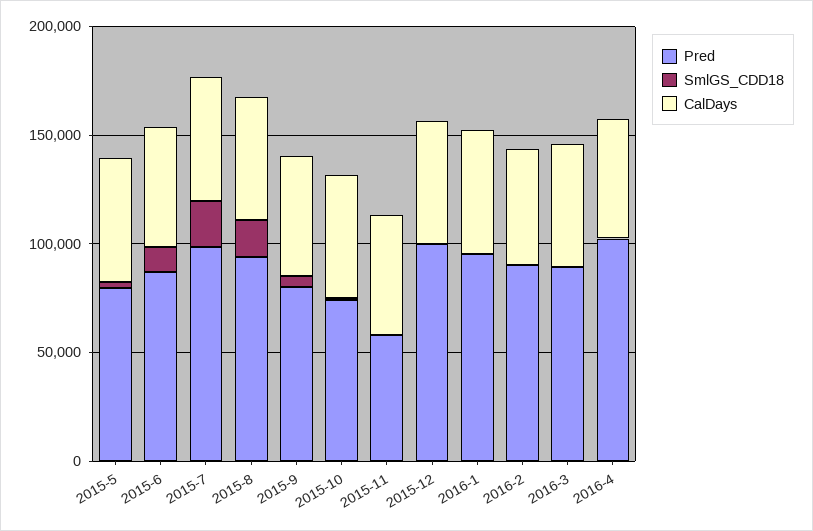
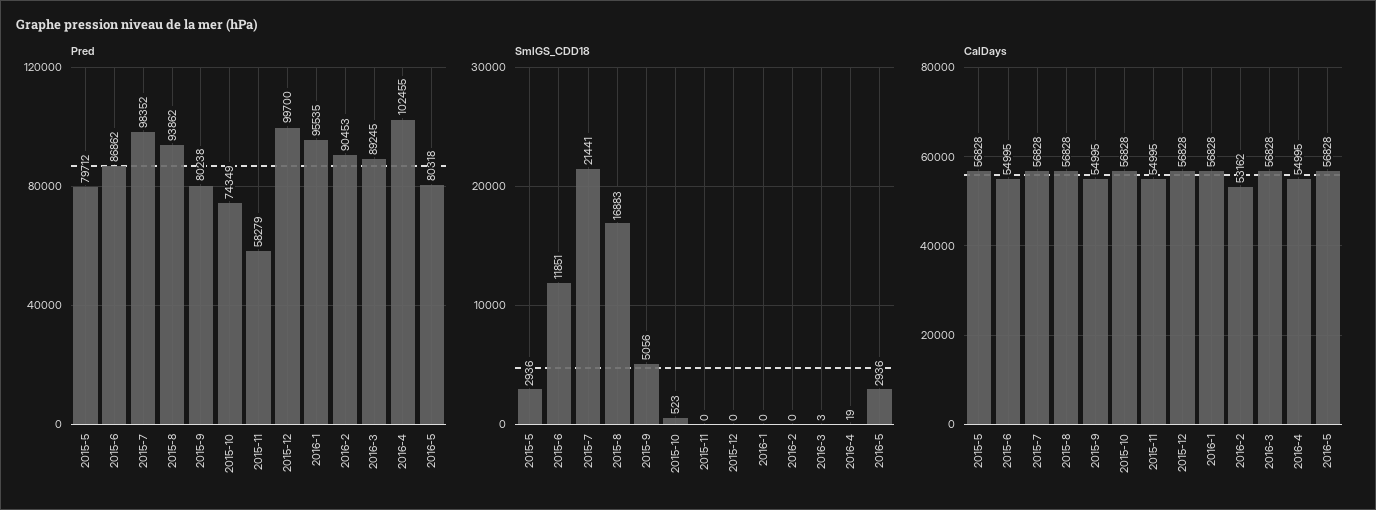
Pred, 2016-5: none -> 80318
SmlGS_CDD18, 2016-5: none -> 2936
CalDays, 2016-5: none -> 56828

